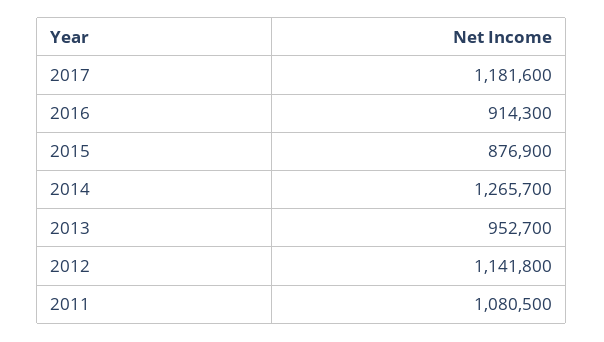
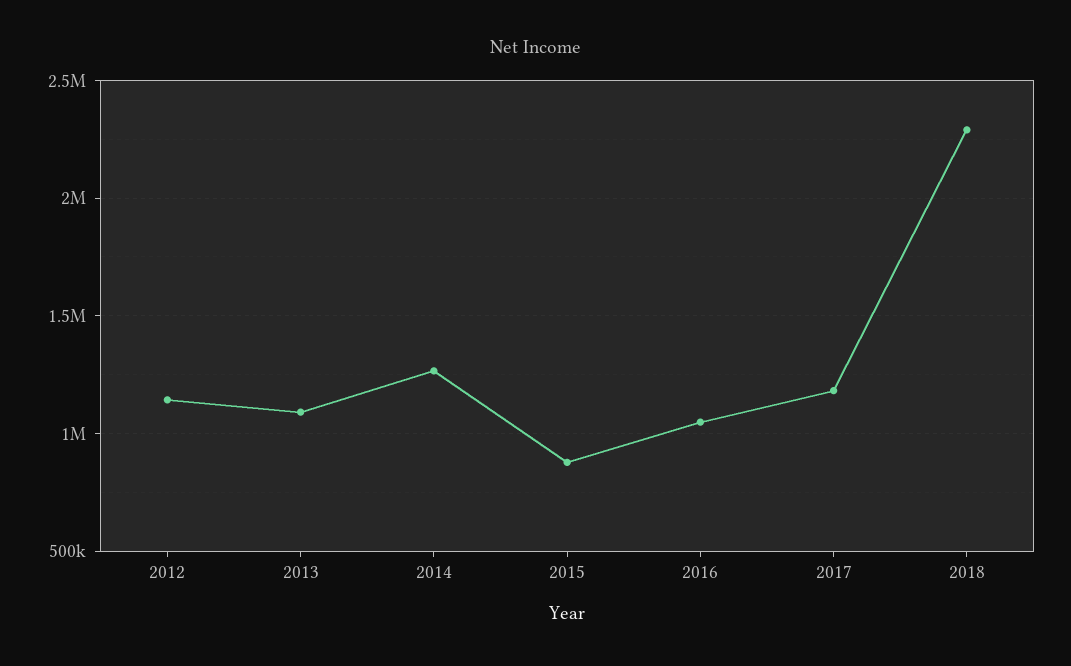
2016: 914300 -> 1050000
2013: 952700 -> 1100000
2011: 1080500 -> none
2018: none -> 2300000

